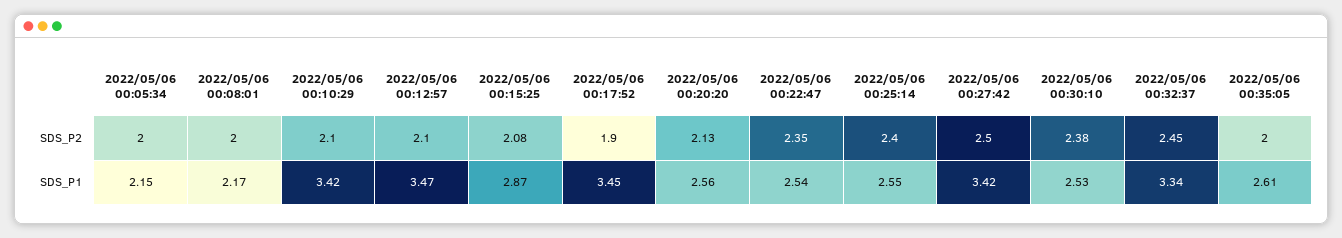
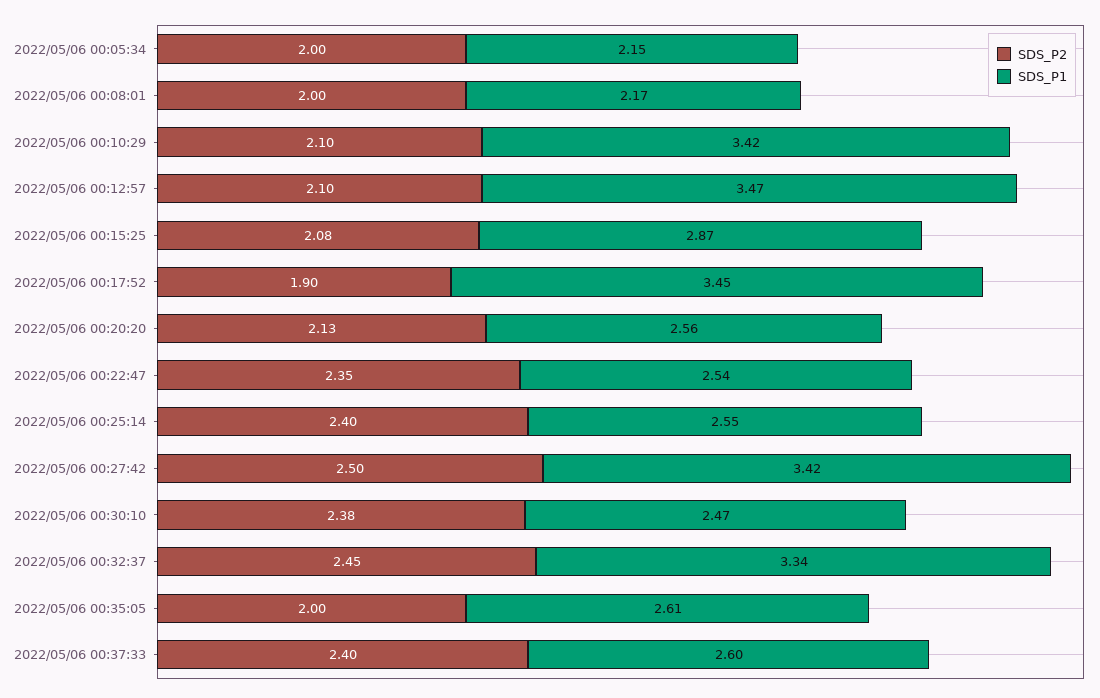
SDS_P1, 2022/05/06 00:30:10: 2.53 -> 2.47
SDS_P2, 2022/05/06 00:37:33: none -> 2.4
SDS_P1, 2022/05/06 00:37:33: none -> 2.6

